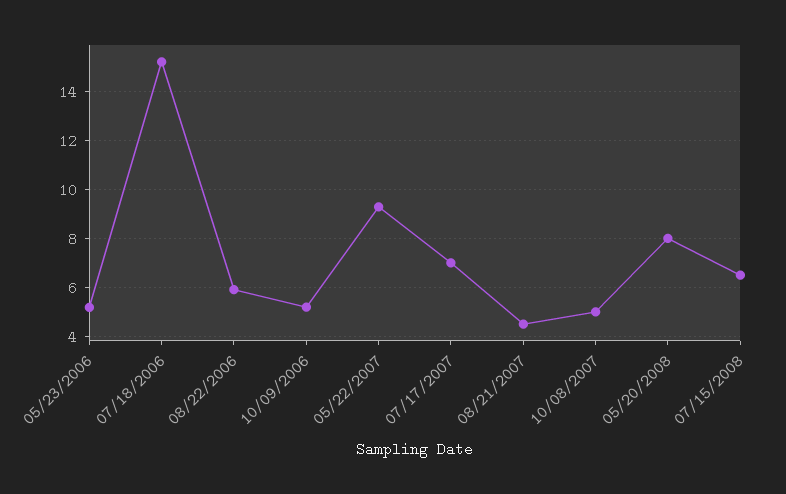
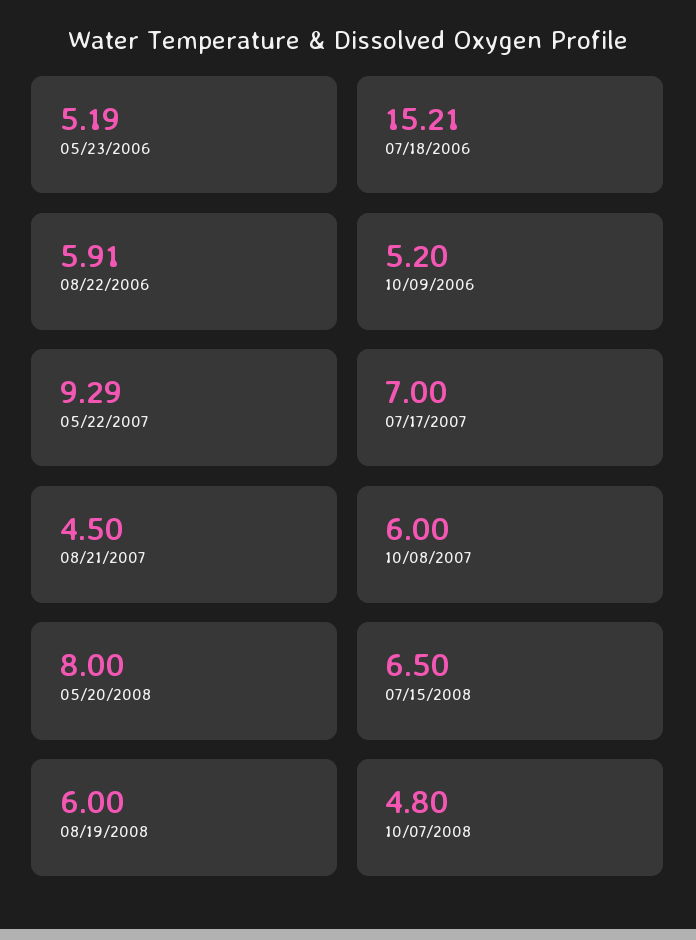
10/08/2007: 5 -> 6
08/19/2008: none -> 6
10/07/2008: none -> 4.8

